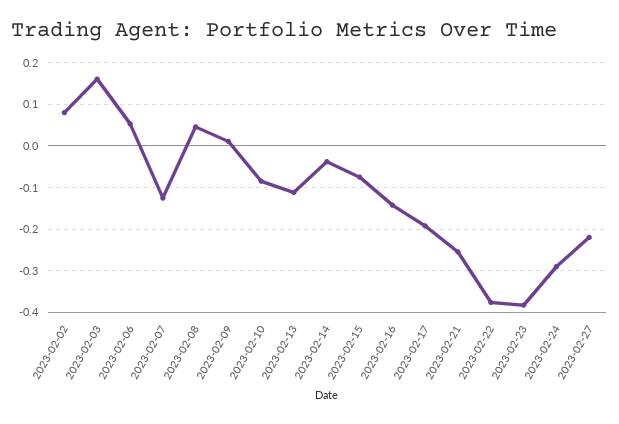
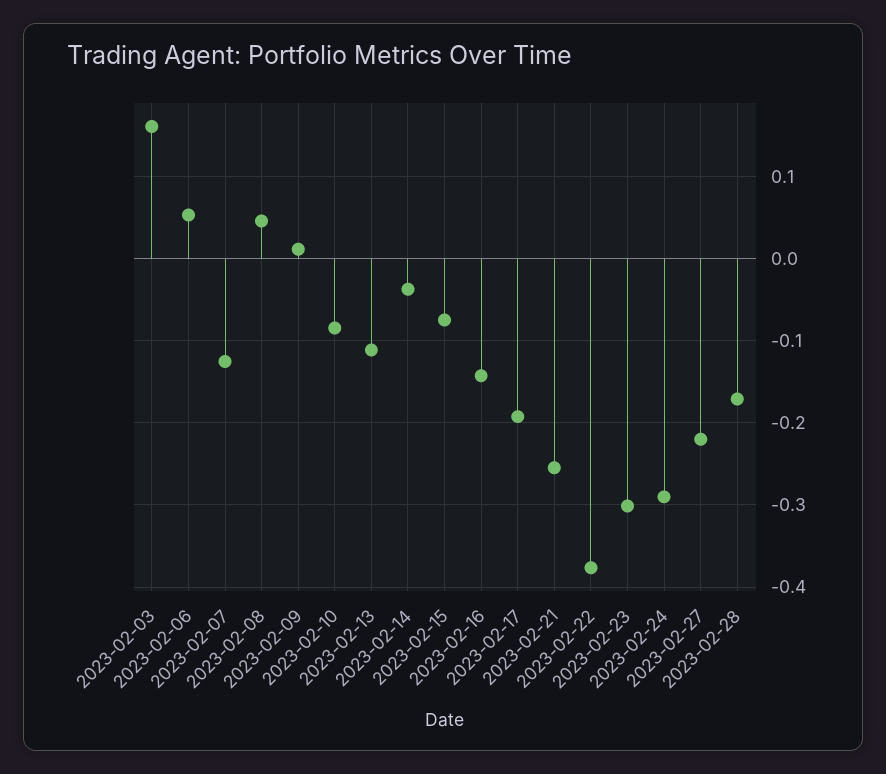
2023-02-02: 0.08 -> none
2023-02-23: -0.38 -> -0.3
2023-02-28: none -> -0.17

